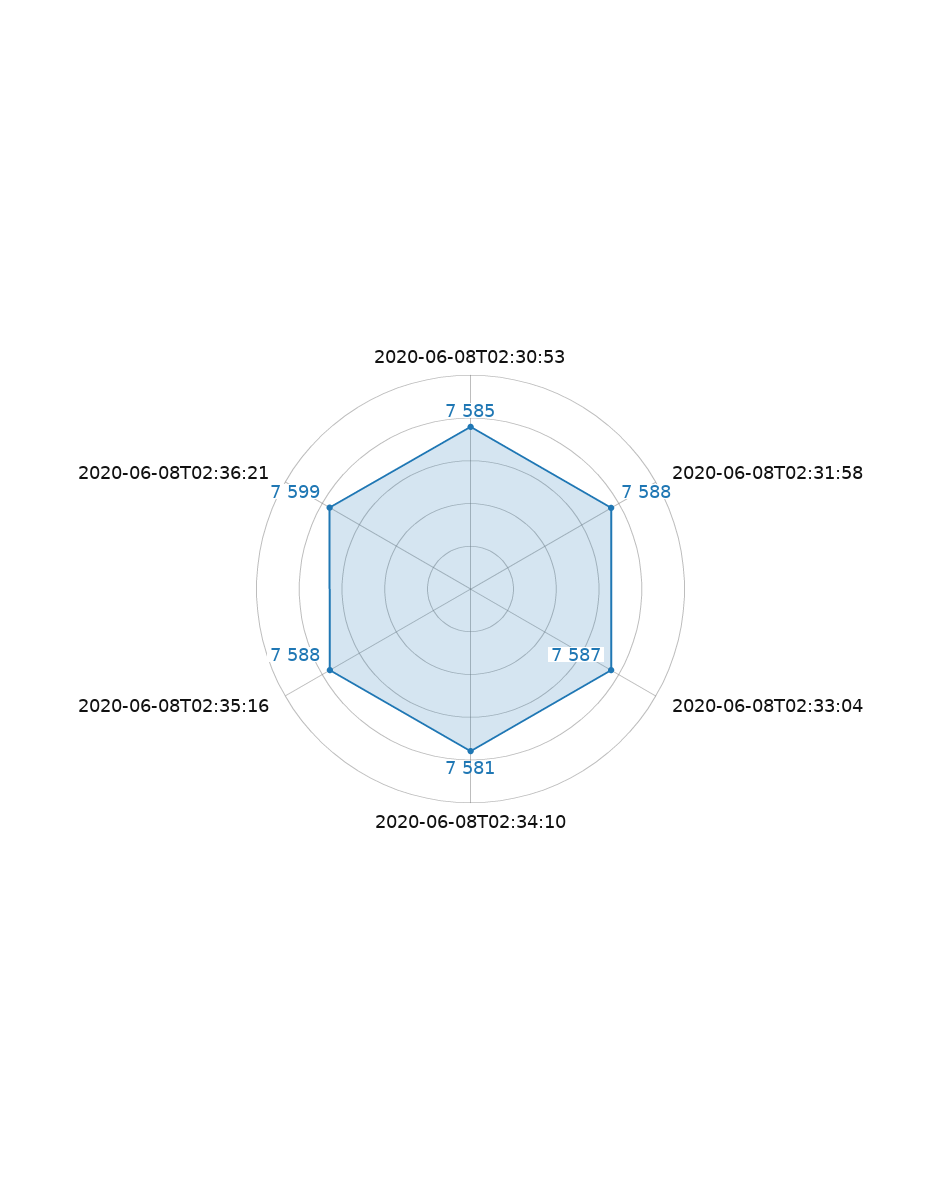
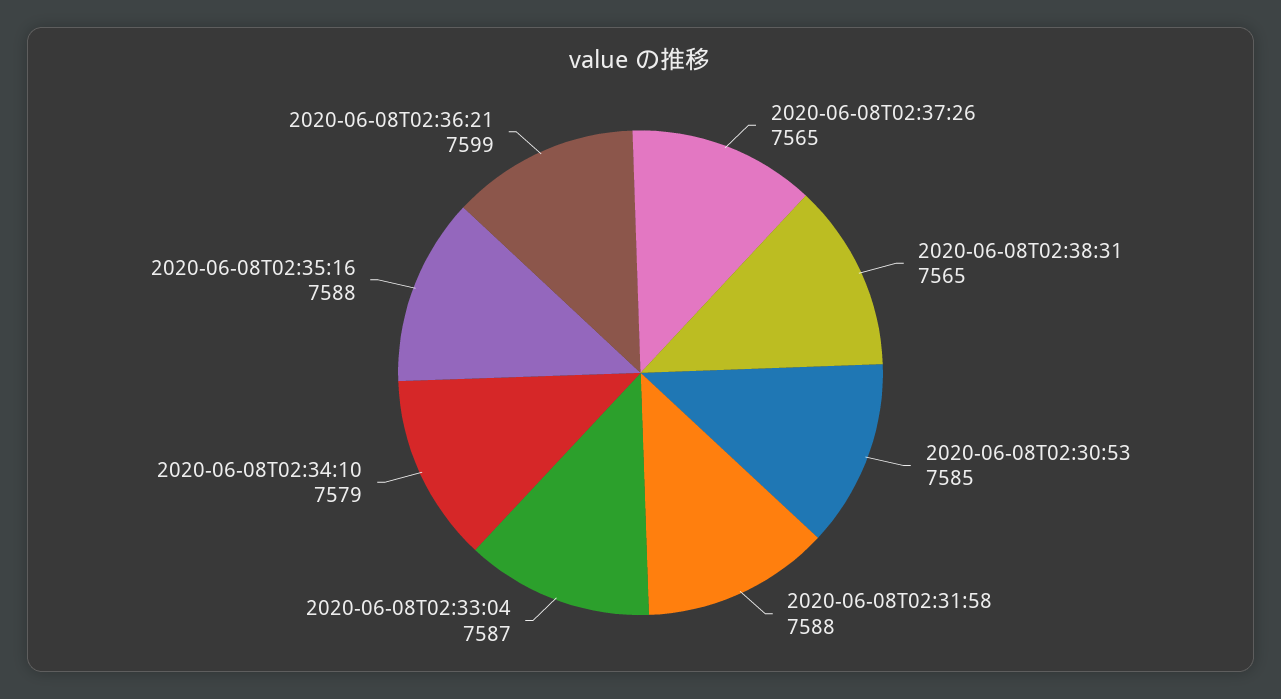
2020-06-08T02:34:10: 7581 -> 7579
2020-06-08T02:37:26: none -> 7565
2020-06-08T02:38:31: none -> 7565

